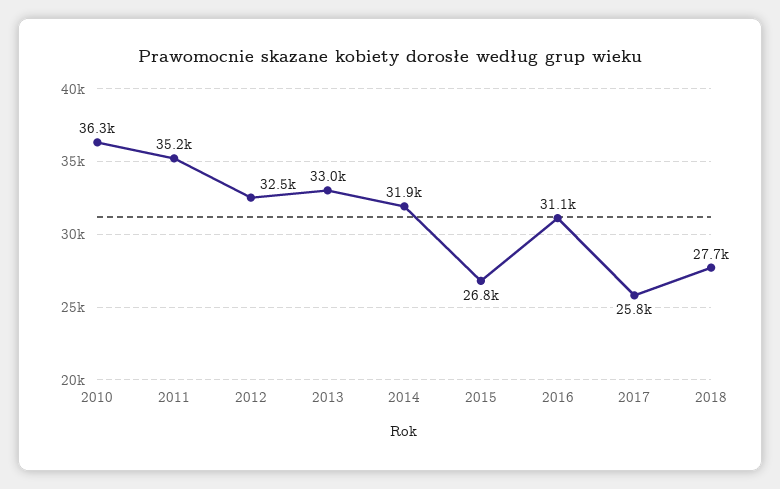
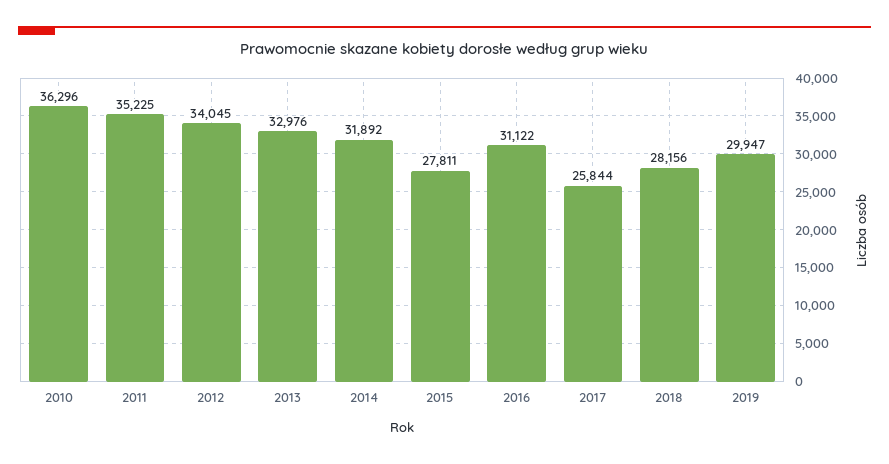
2012: 32500 -> 34045
2015: 26800 -> 27811
2018: 27700 -> 28156
2019: none -> 29947

